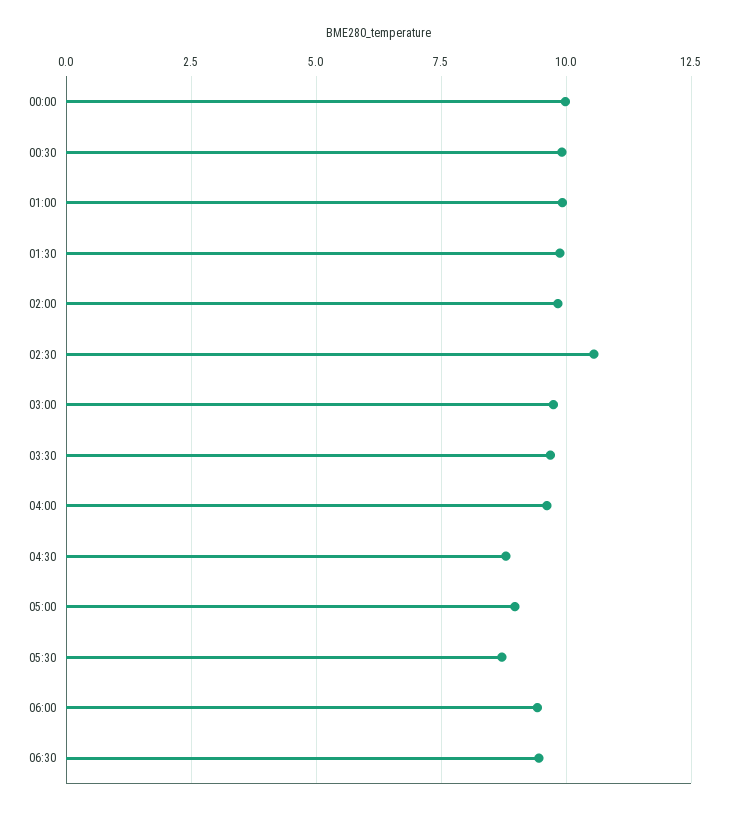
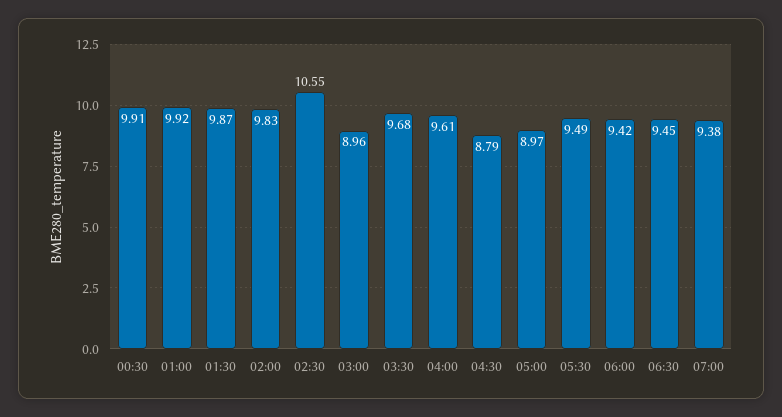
00:00: 10 -> none
03:00: 9.75 -> 8.96
05:30: 8.75 -> 9.49
07:00: none -> 9.38

